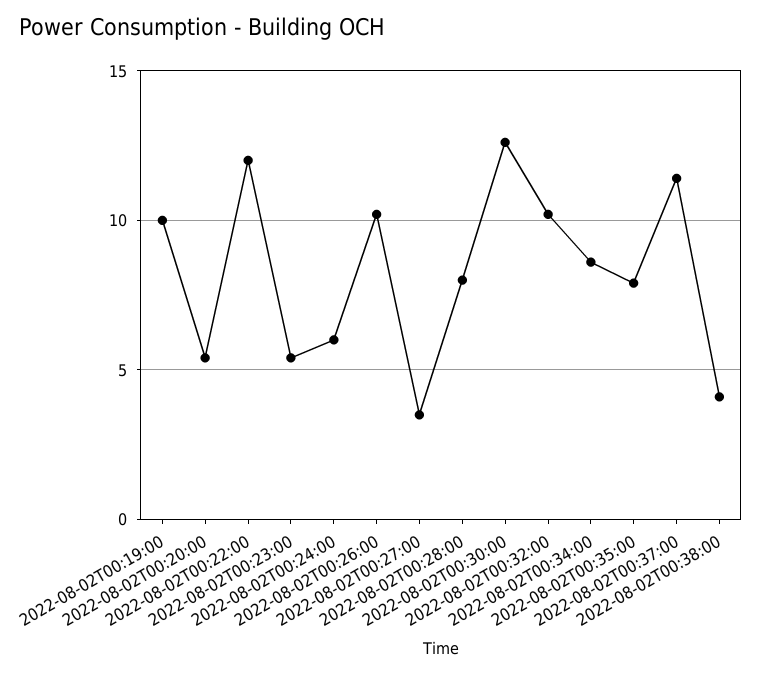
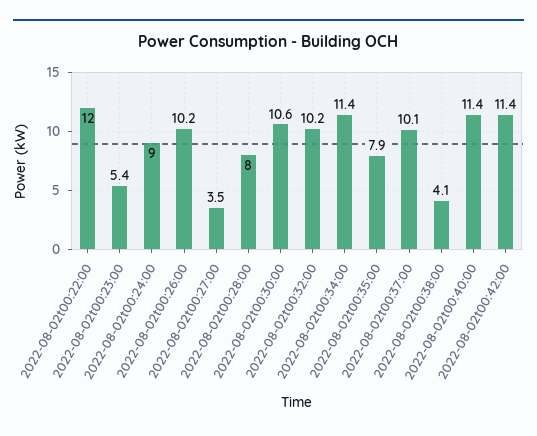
2022-08-02T00:19:00: 10 -> none
2022-08-02T00:20:00: 5.5 -> none
2022-08-02T00:24:00: 6 -> 9
2022-08-02T00:30:00: 12.5 -> 10.6
2022-08-02T00:34:00: 8.5 -> 11.4
2022-08-02T00:37:00: 11.5 -> 10.1
2022-08-02t00:40:00: none -> 11.4
2022-08-02t00:42:00: none -> 11.4

